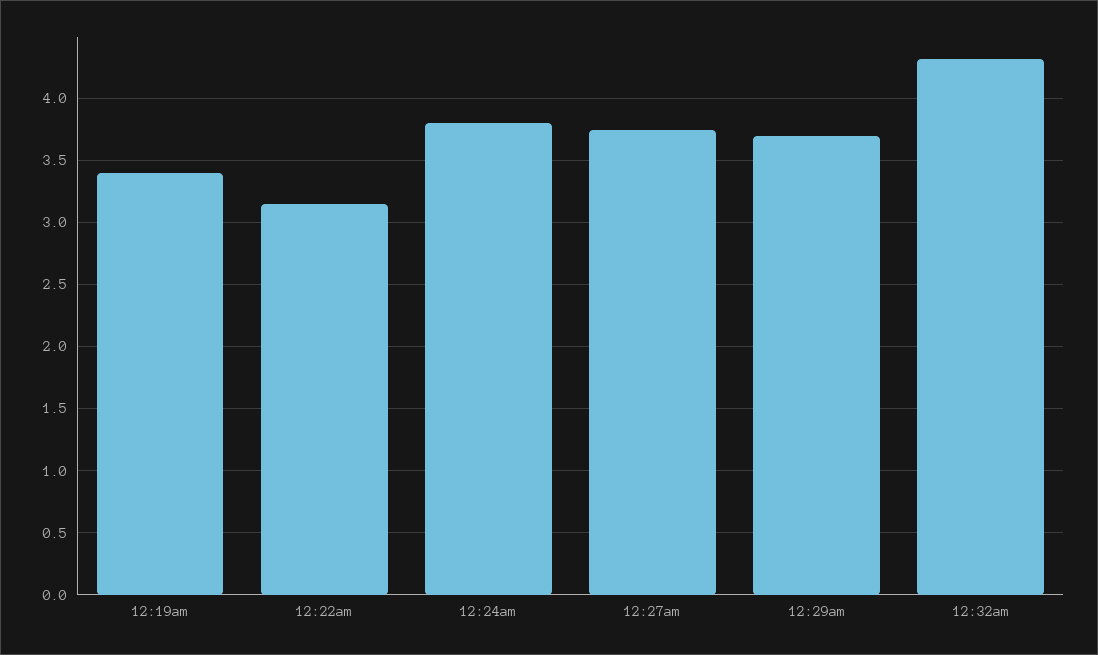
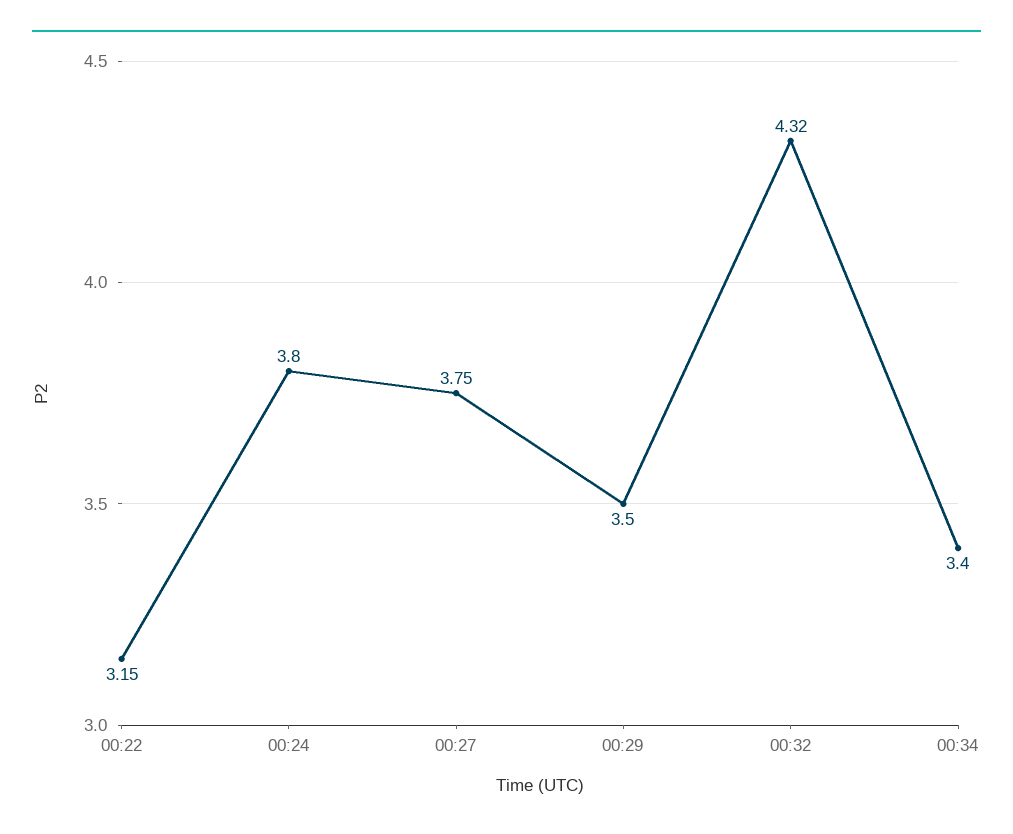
12:19am: 3.4 -> none
12:29am: 3.7 -> 3.5
00:34: none -> 3.4

